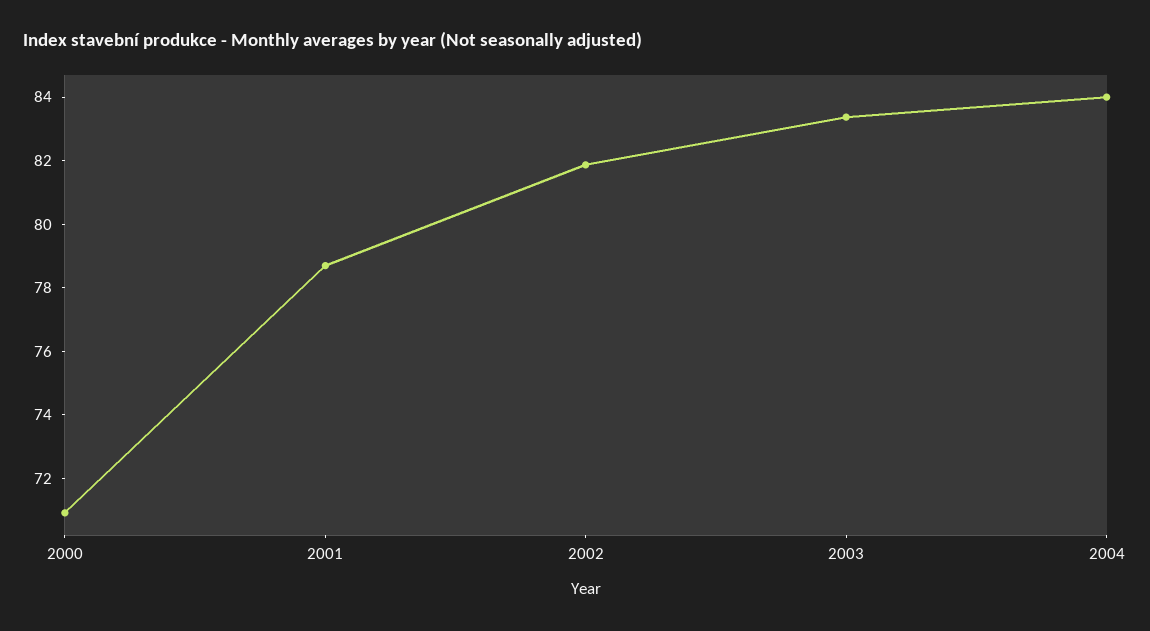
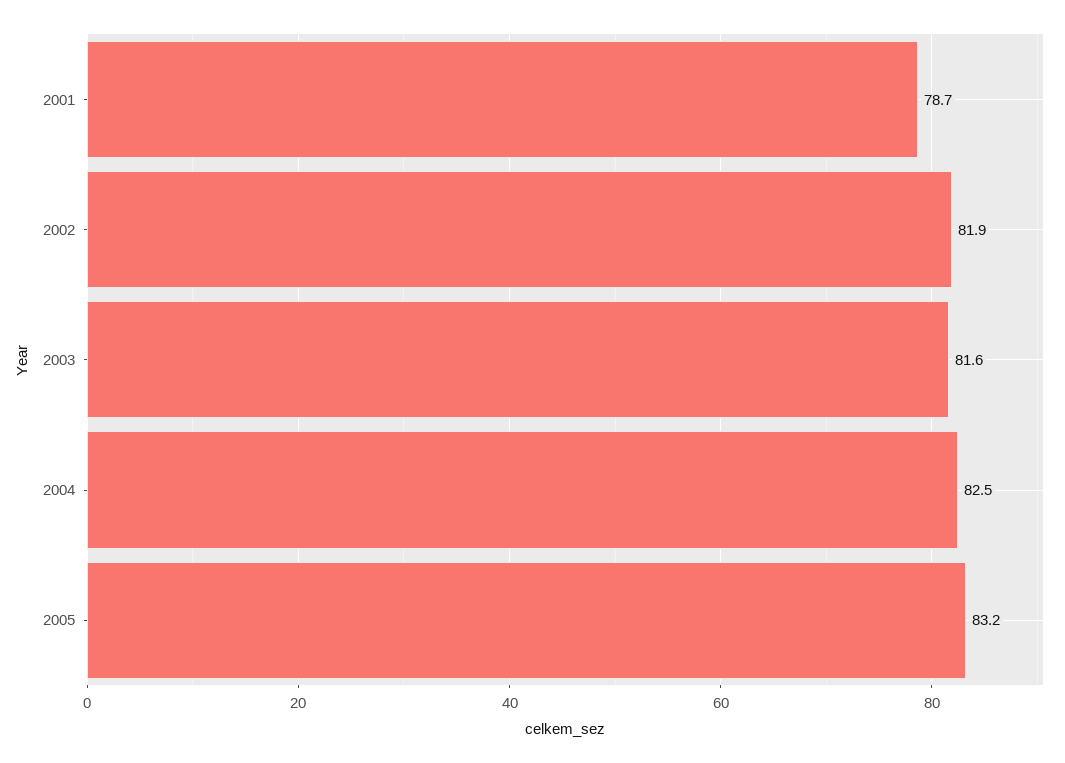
2000: 71 -> none
2003: 83.5 -> 81.6
2004: 84 -> 82.5
2005: none -> 83.2

